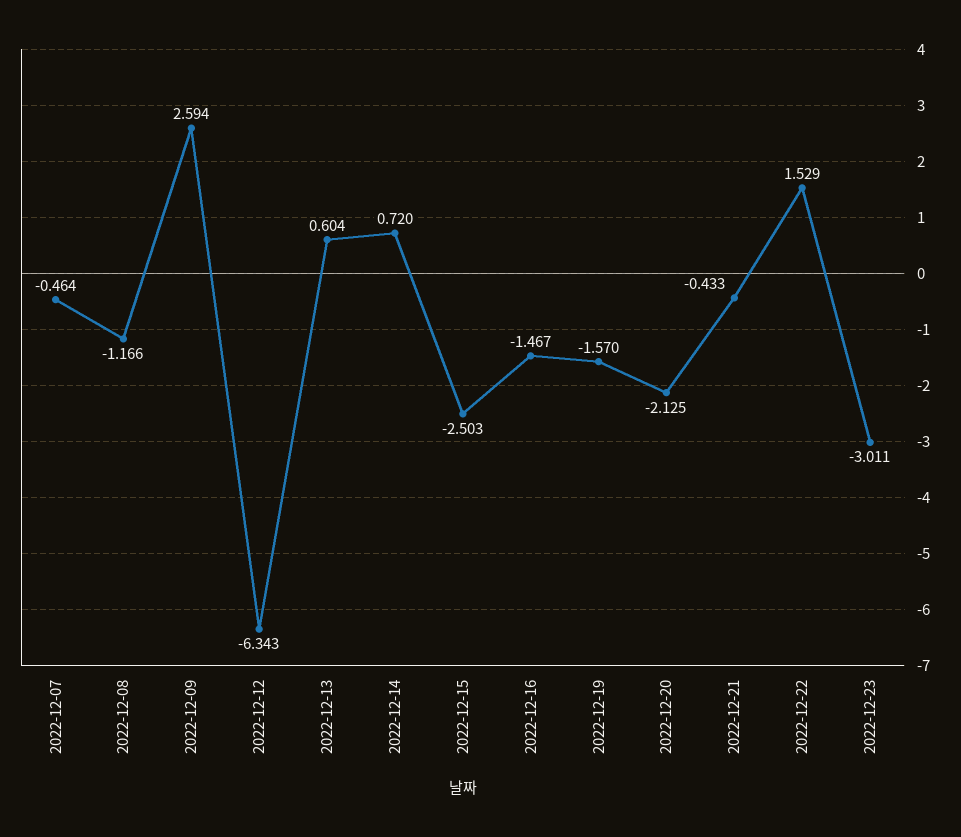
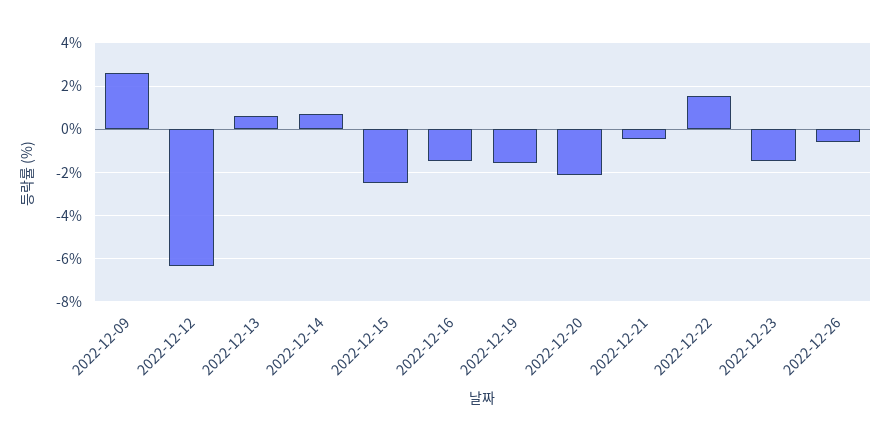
2022-12-07: -0.464 -> none
2022-12-08: -1.166 -> none
2022-12-23: -3.011 -> -1.5
2022-12-26: none -> -0.5

